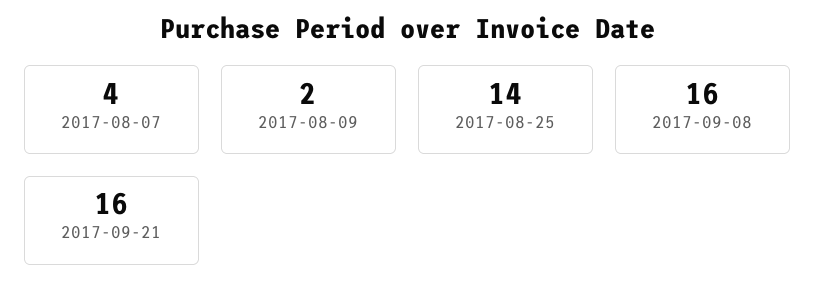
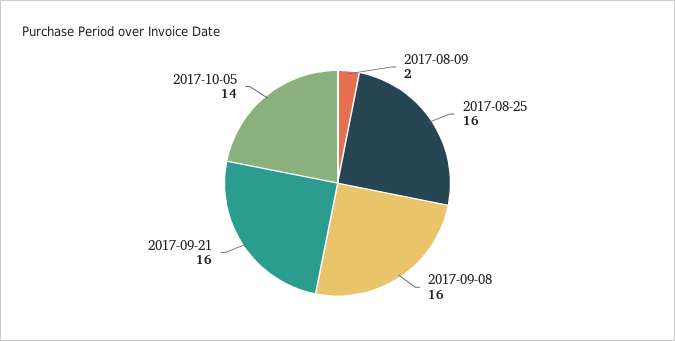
2017-08-07: 4 -> none
2017-08-25: 14 -> 16
2017-10-05: none -> 14

